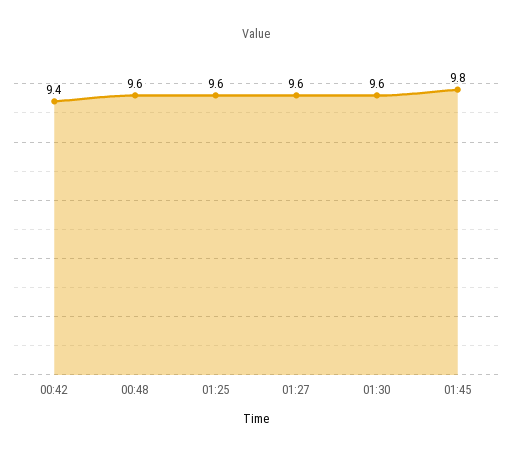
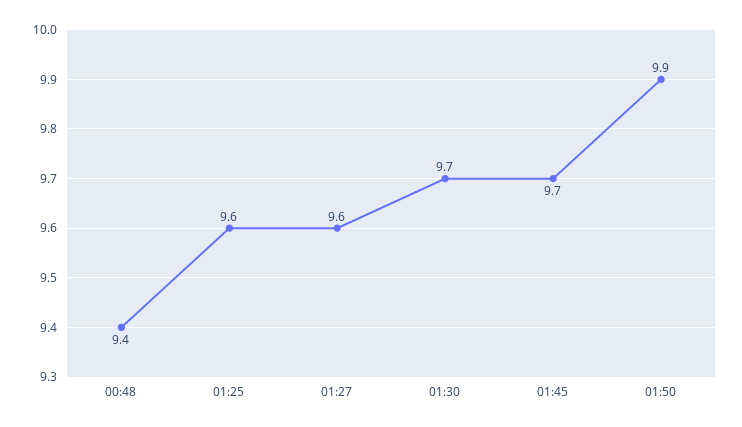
00:42: 9.4 -> none
00:48: 9.6 -> 9.4
01:30: 9.6 -> 9.7
01:45: 9.8 -> 9.7
01:50: none -> 9.9

